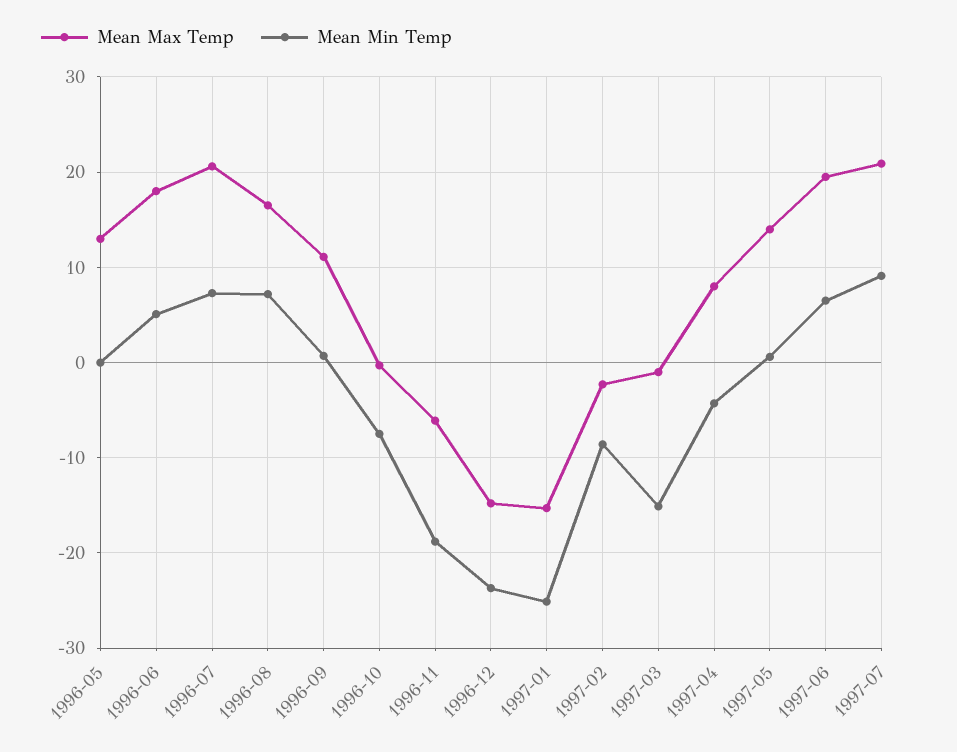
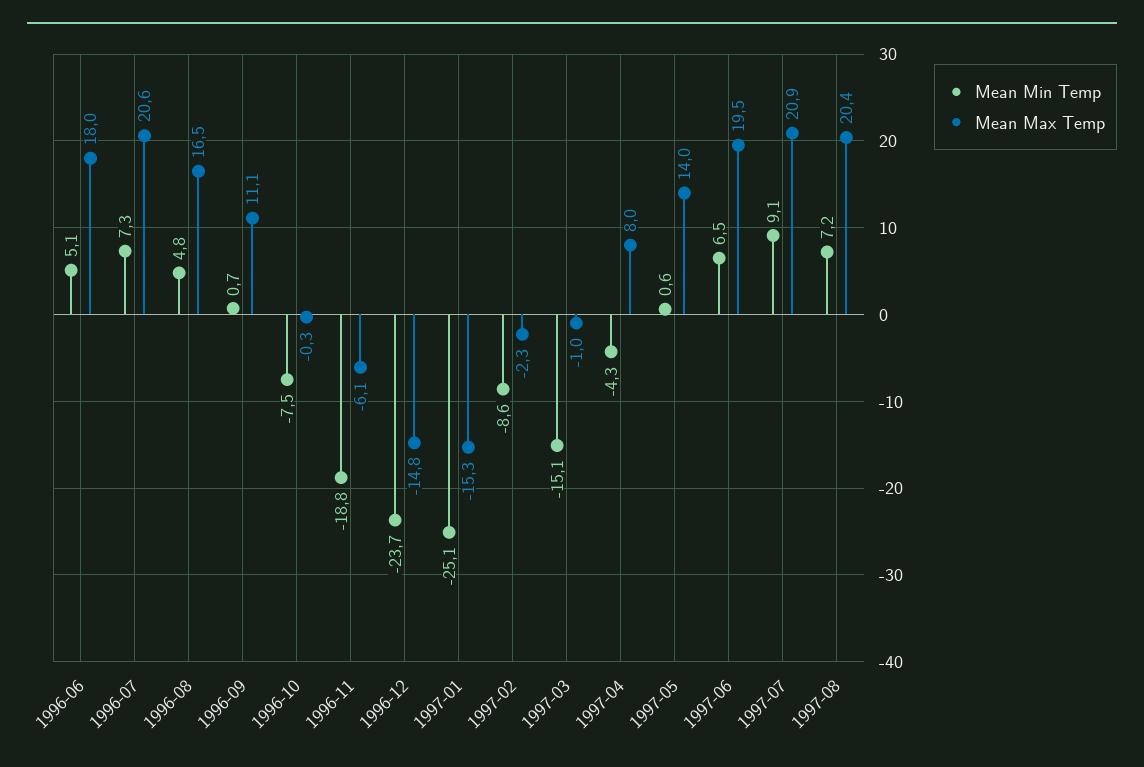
Mean Max Temp, 1996-05: 13 -> none
Mean Min Temp, 1996-05: 0 -> none
Mean Min Temp, 1996-08: 7 -> 4.8
Mean Min Temp, 1997-08: none -> 7.2
Mean Max Temp, 1997-08: none -> 20.4

